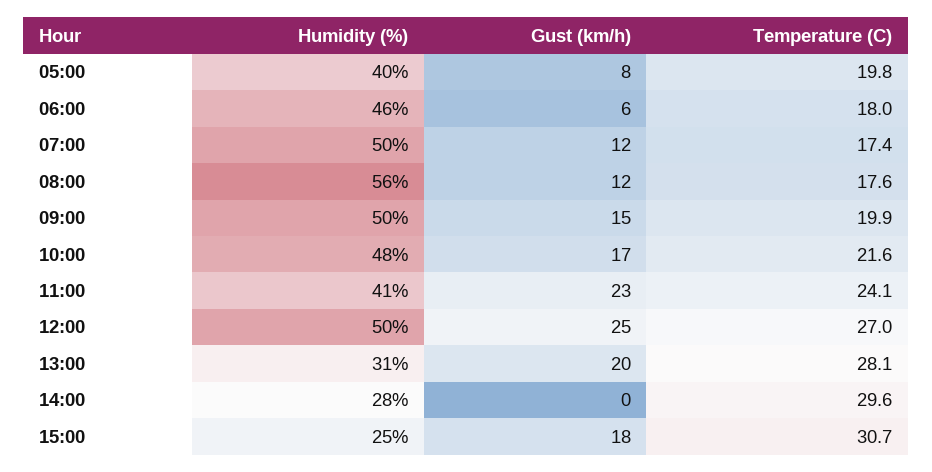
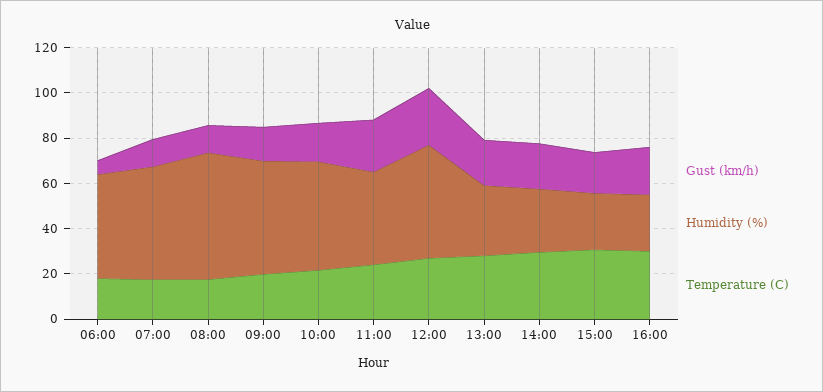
Humidity (%), 05:00: 40 -> none
Gust (km/h), 05:00: 8 -> none
Temperature (C), 05:00: 19.8 -> none
Gust (km/h), 14:00: 0 -> 20
Gust (km/h), 16:00: none -> 20
Humidity (%), 16:00: none -> 25
Temperature (C), 16:00: none -> 30

